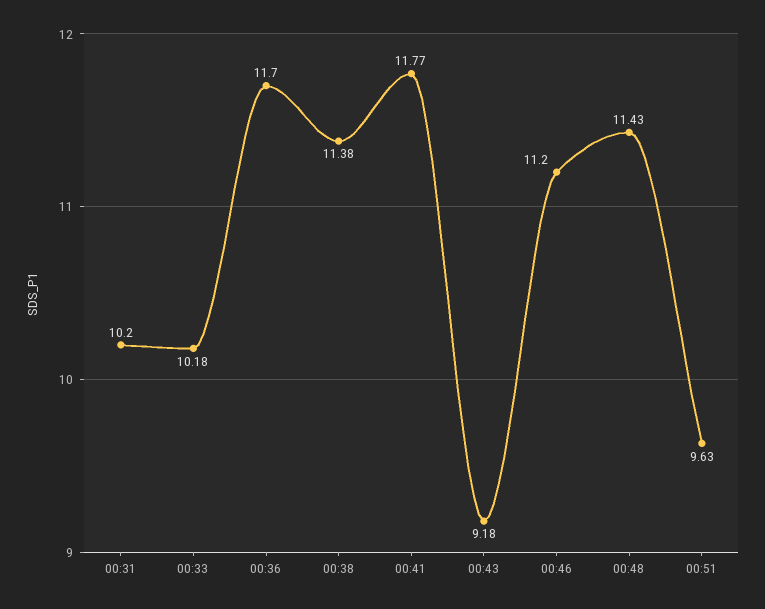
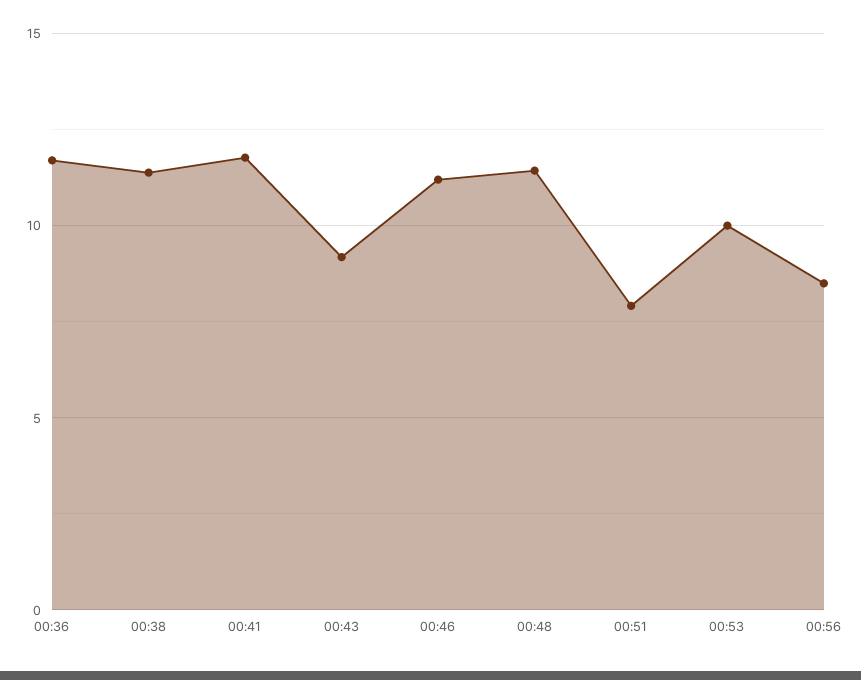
00:31: 10.2 -> none
00:33: 10.18 -> none
00:51: 9.63 -> 8
00:53: none -> 10
00:56: none -> 8.5

